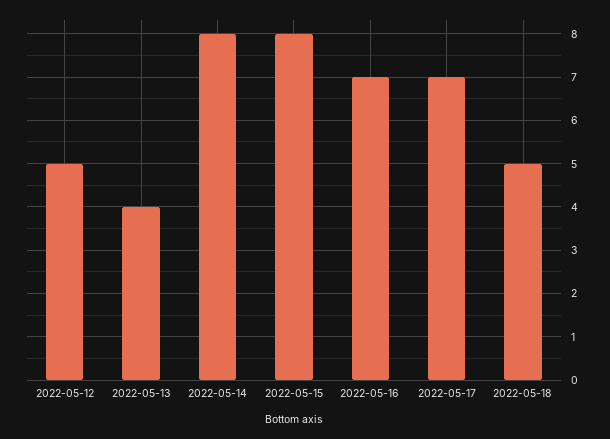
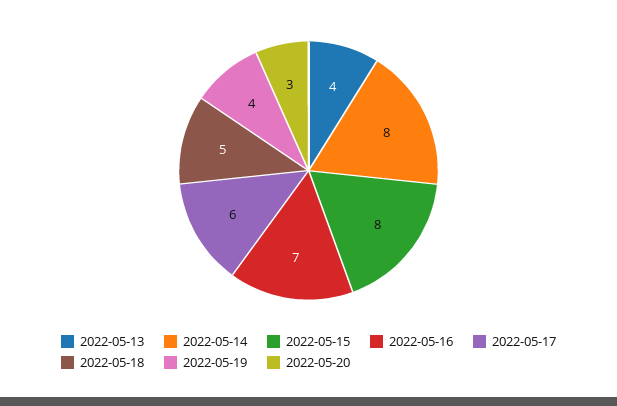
2022-05-12: 5 -> none
2022-05-17: 7 -> 6
2022-05-19: none -> 4
2022-05-20: none -> 3

